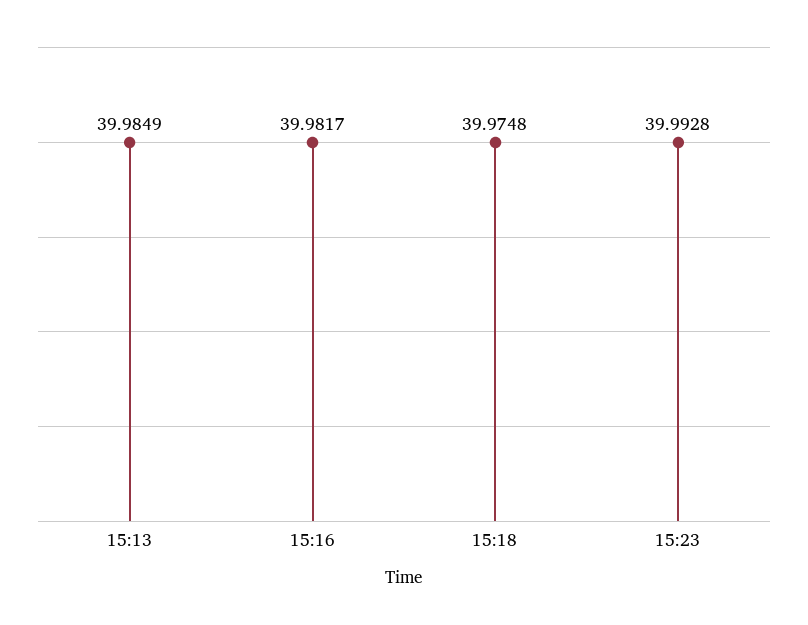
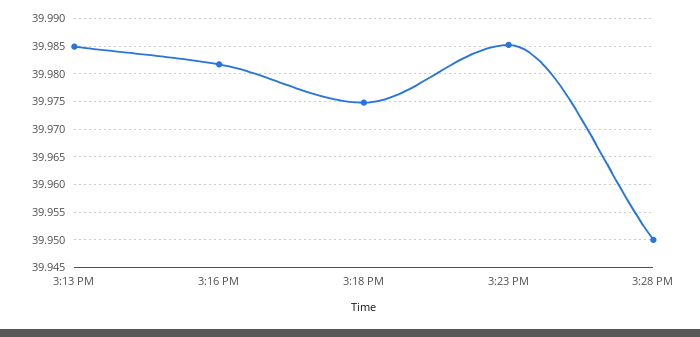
15:23: 39.9928 -> 39.985
3:28 PM: none -> 39.95

